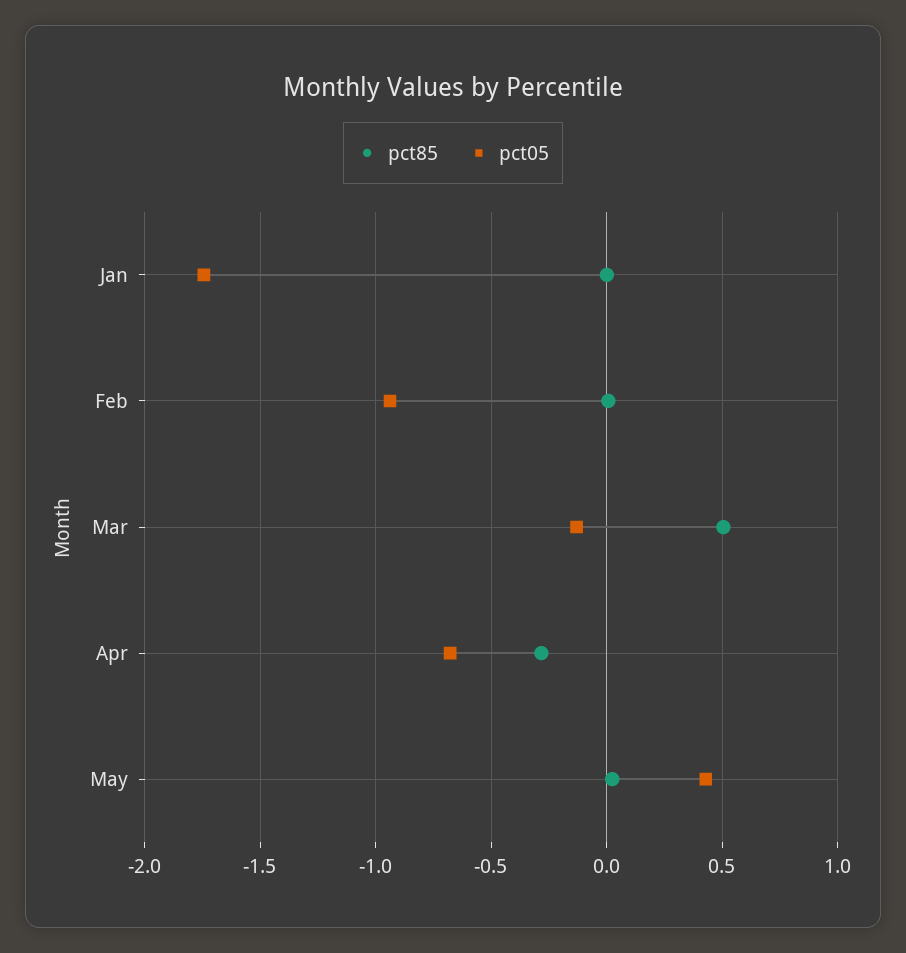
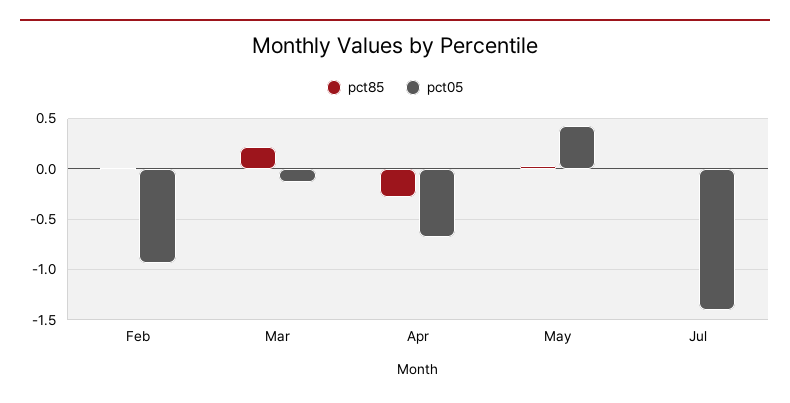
pct85, Jan: 0 -> none
pct05, Jan: -1.75 -> none
pct85, Mar: 0.5 -> 0.2
pct85, Jul: none -> 0
pct05, Jul: none -> -1.4

